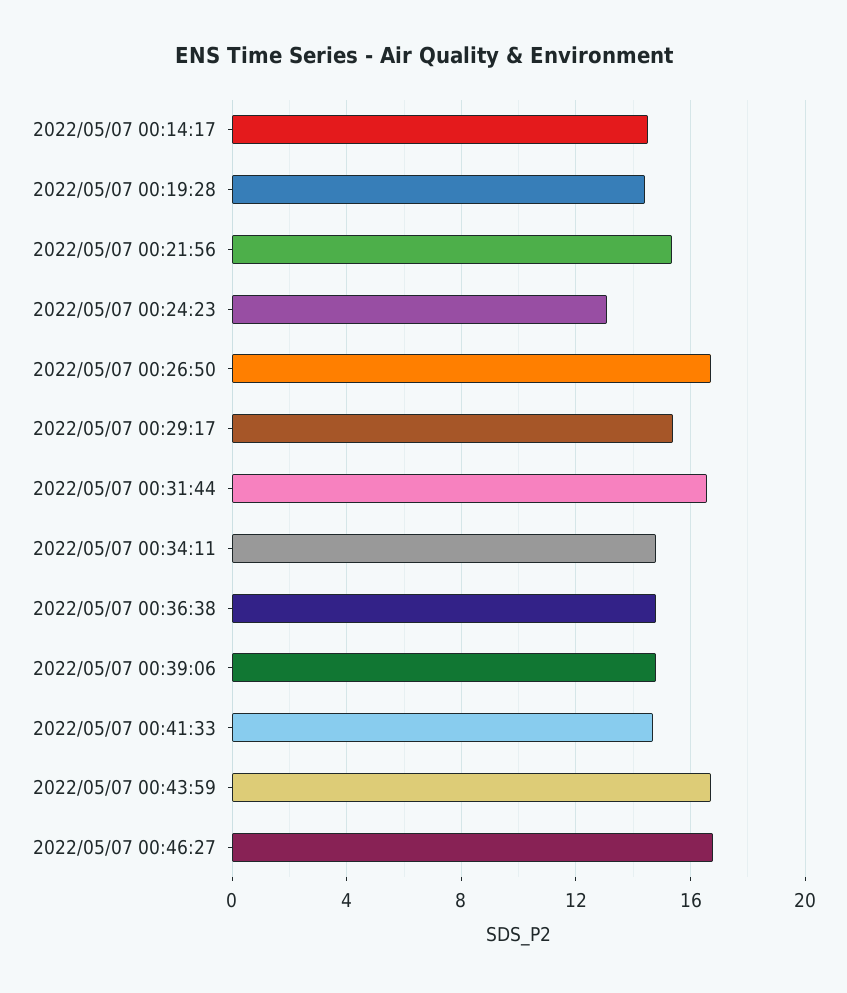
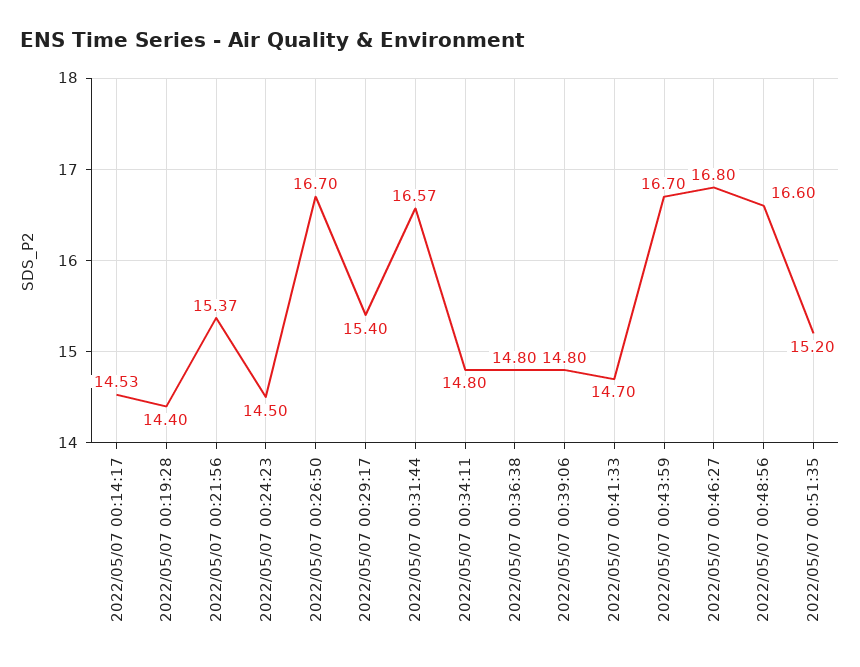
2022/05/07 00:24:23: 13 -> 14.5
2022/05/07 00:48:56: none -> 16.6
2022/05/07 00:51:35: none -> 15.2

